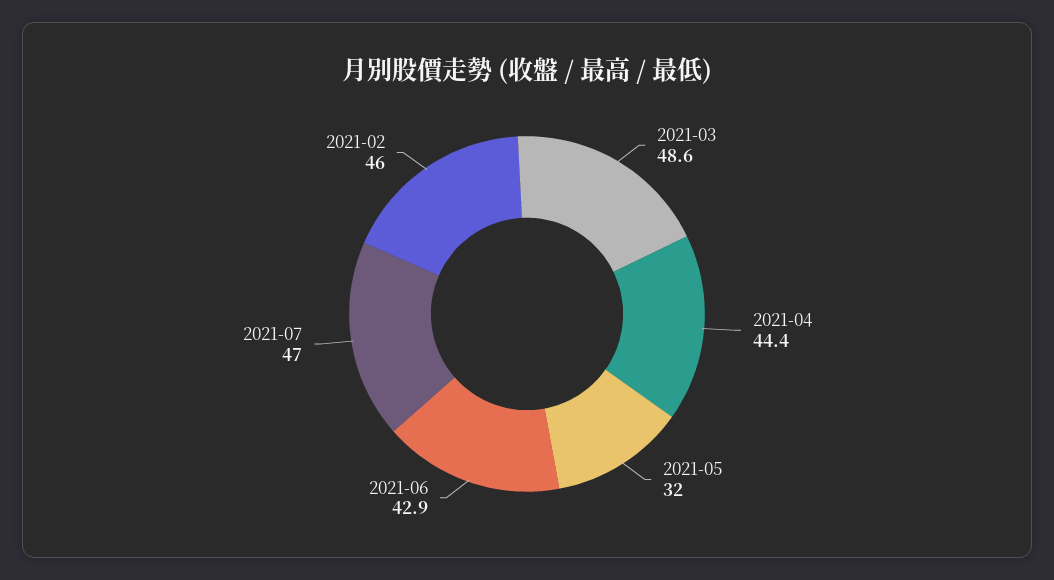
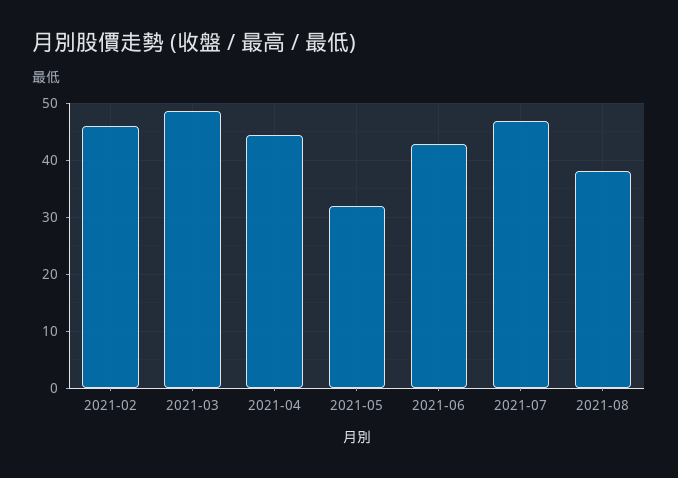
2021-08: none -> 38

